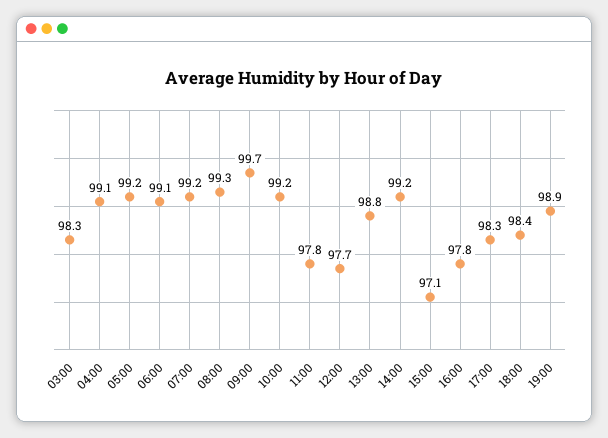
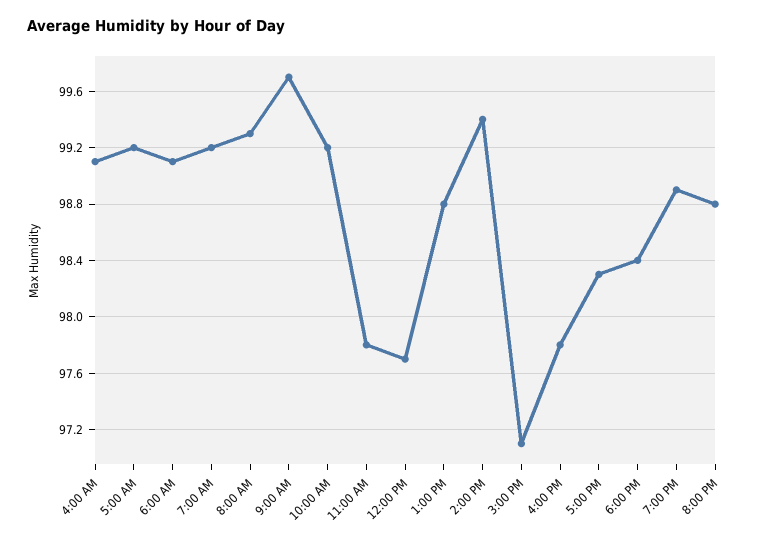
03:00: 98.3 -> none
14:00: 99.2 -> 99.4
8:00 PM: none -> 98.8

